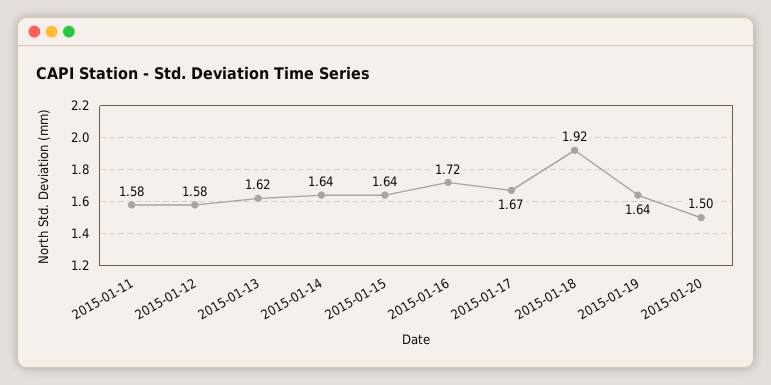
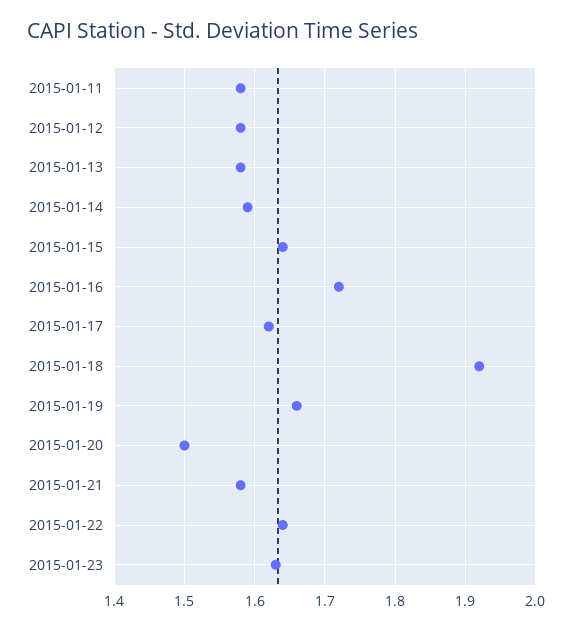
2015-01-13: 1.62 -> 1.58
2015-01-14: 1.64 -> 1.59
2015-01-17: 1.67 -> 1.62
2015-01-19: 1.64 -> 1.66
2015-01-21: none -> 1.58
2015-01-22: none -> 1.64
2015-01-23: none -> 1.63

